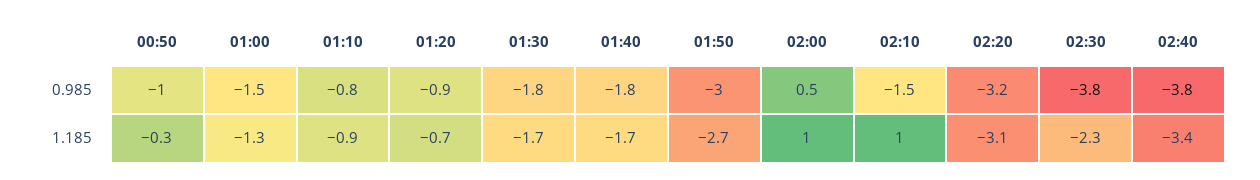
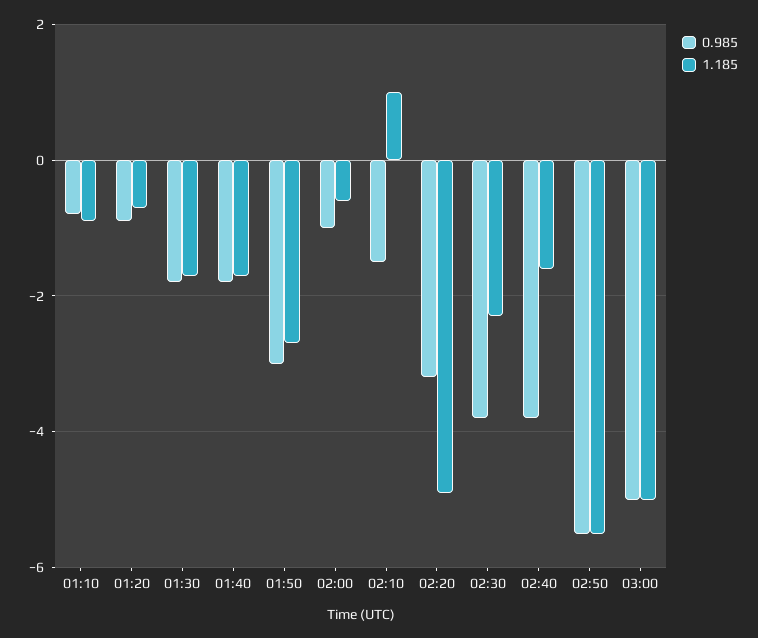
0.985, 00:50: -1 -> none
0.985, 01:00: -1.5 -> none
0.985, 02:00: 0.5 -> -1
1.185, 00:50: -0.3 -> none
1.185, 01:00: -1.3 -> none
1.185, 02:00: 1 -> -0.5
1.185, 02:20: -3.1 -> -5
1.185, 02:40: -3.4 -> -1.5
0.985, 02:50: none -> -5.5
1.185, 02:50: none -> -5.5
0.985, 03:00: none -> -5
1.185, 03:00: none -> -5

